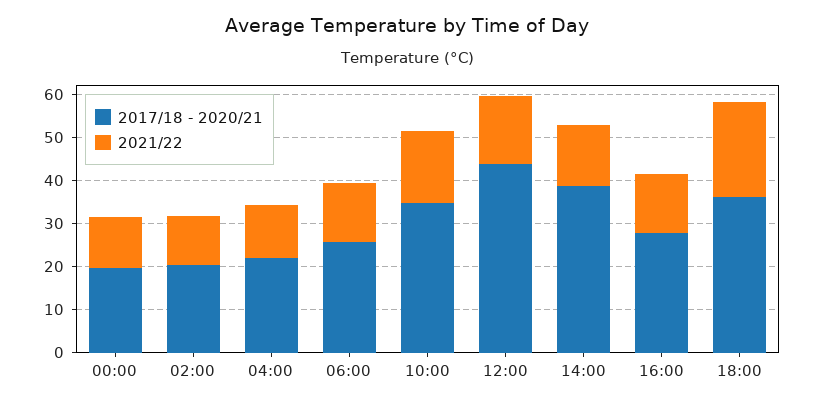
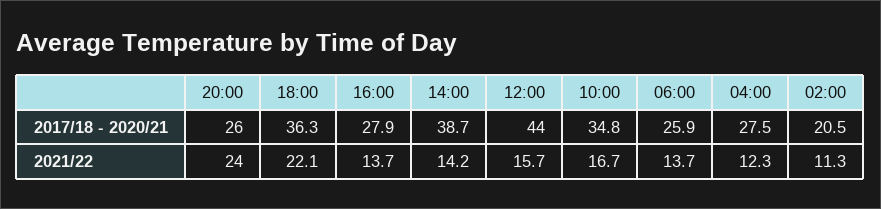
2017/18 - 2020/21, 00:00: 20 -> none
2021/22, 00:00: 12 -> none
2017/18 - 2020/21, 04:00: 22 -> 27.5
2017/18 - 2020/21, 20:00: none -> 26
2021/22, 20:00: none -> 24

